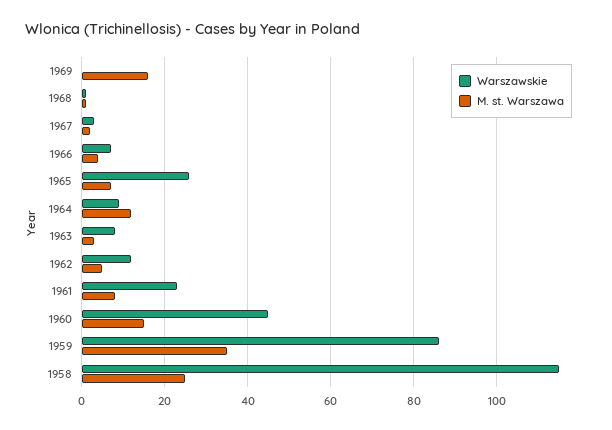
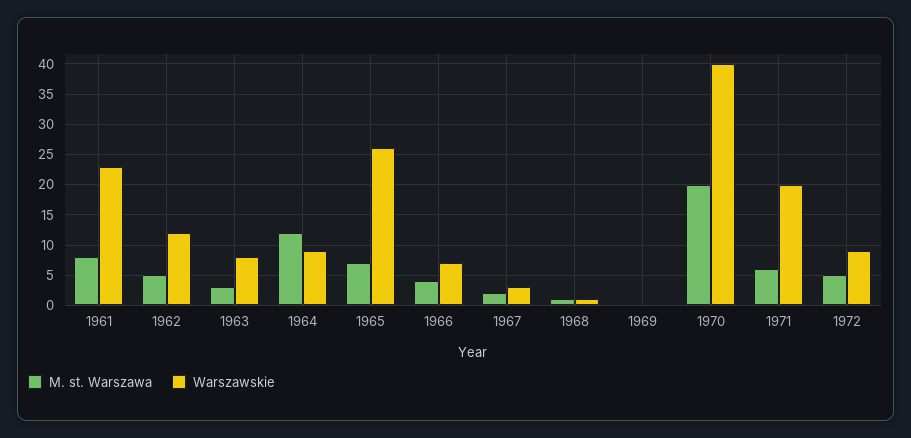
M. st. Warszawa, 1969: 15 -> 0
Warszawskie, 1960: 45 -> none
M. st. Warszawa, 1960: 15 -> none
Warszawskie, 1959: 85 -> none
M. st. Warszawa, 1959: 35 -> none
Warszawskie, 1958: 115 -> none
M. st. Warszawa, 1958: 25 -> none
M. st. Warszawa, 1970: none -> 20
Warszawskie, 1970: none -> 40
M. st. Warszawa, 1971: none -> 6
Warszawskie, 1971: none -> 20
M. st. Warszawa, 1972: none -> 5
Warszawskie, 1972: none -> 9

